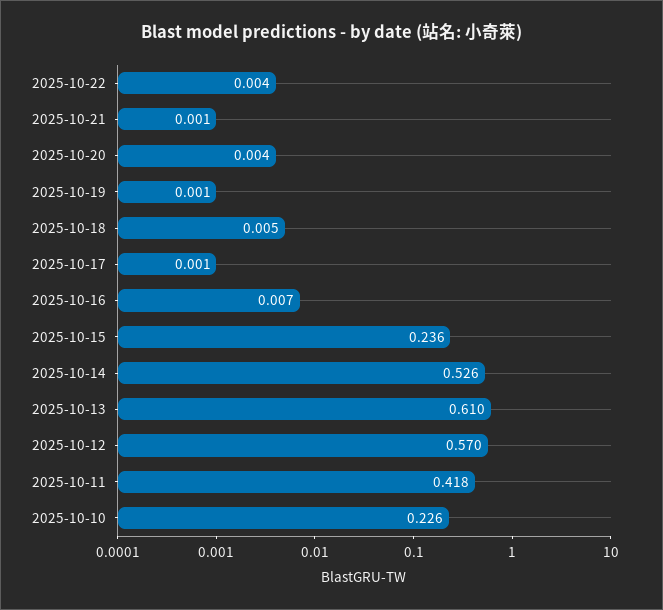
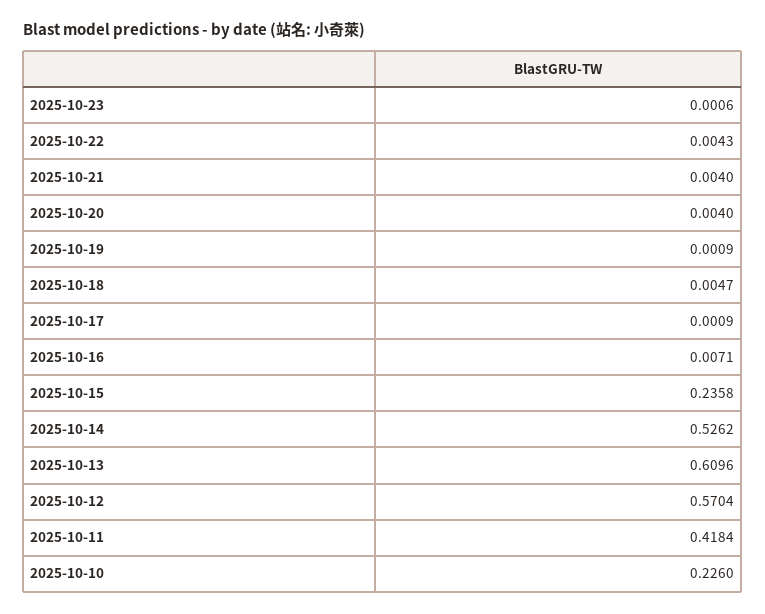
2025-10-21: 0.001 -> 0.004
2025-10-23: none -> 0.0006

